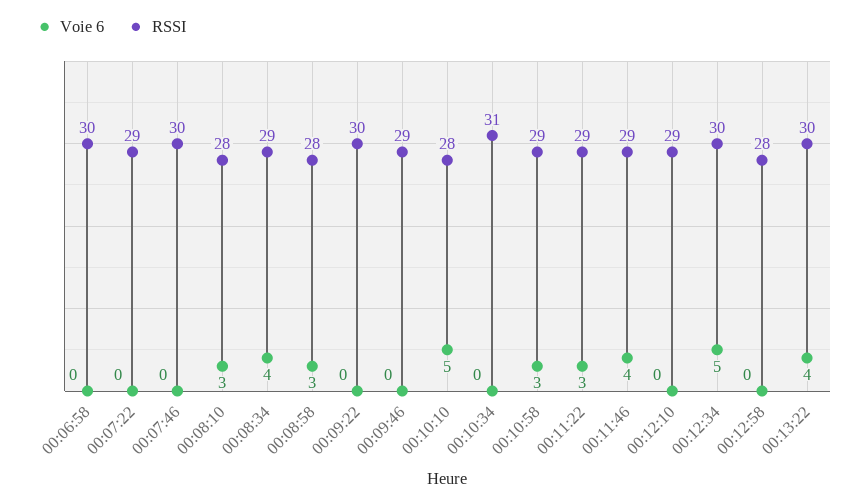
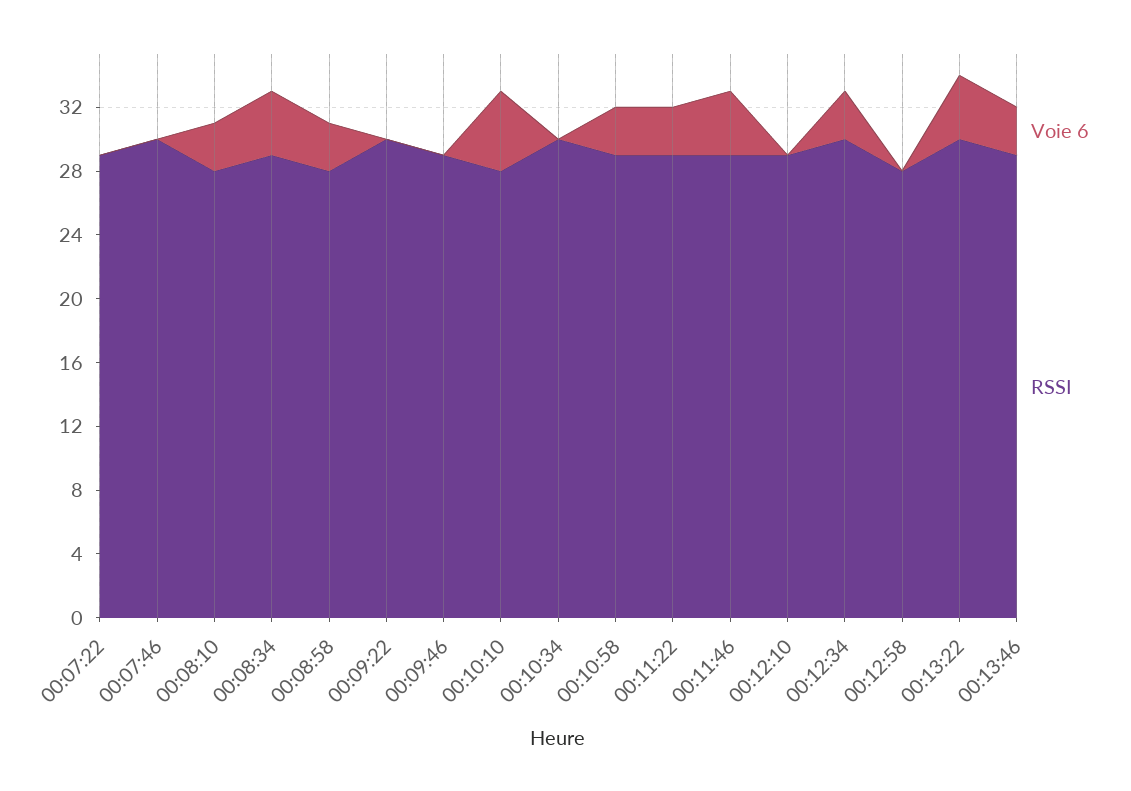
Voie 6, 00:06:58: 0 -> none
RSSI, 00:06:58: 30 -> none
RSSI, 00:10:34: 31 -> 30
Voie 6, 00:12:34: 5 -> 3
Voie 6, 00:13:46: none -> 3
RSSI, 00:13:46: none -> 29

